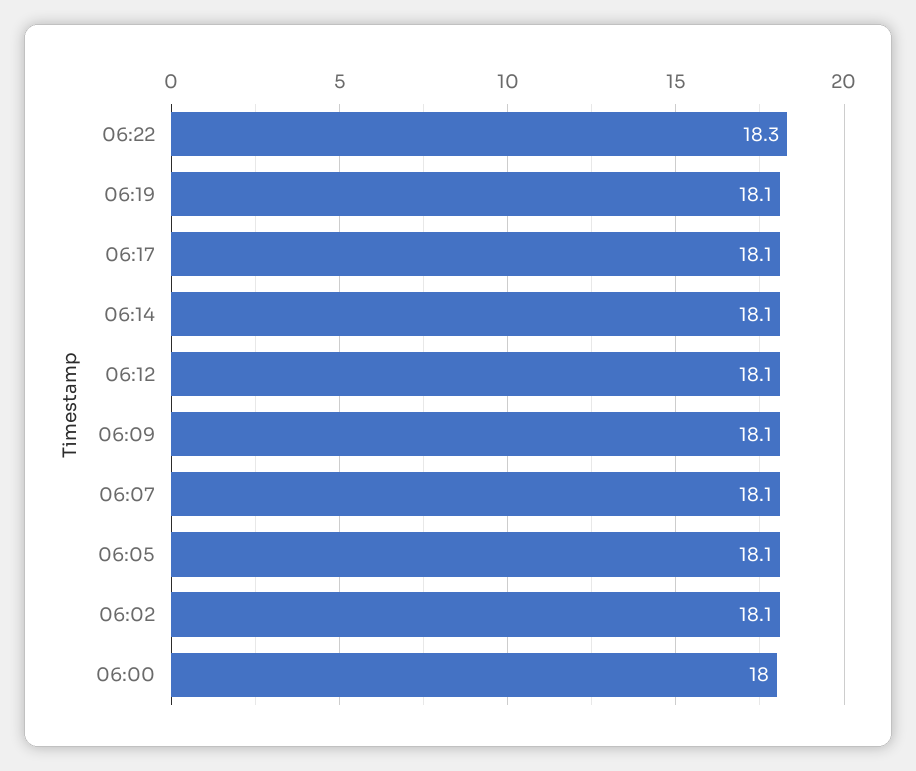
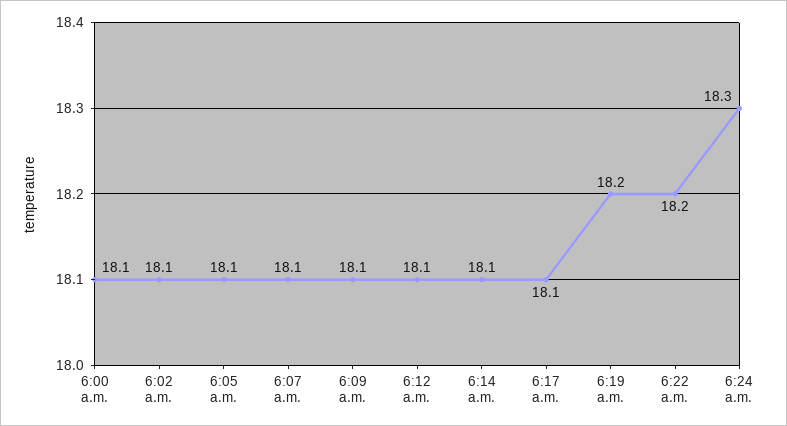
06:22: 18.3 -> 18.2
06:19: 18.1 -> 18.2
06:00: 18 -> 18.1
6:24 a.m.: none -> 18.3

